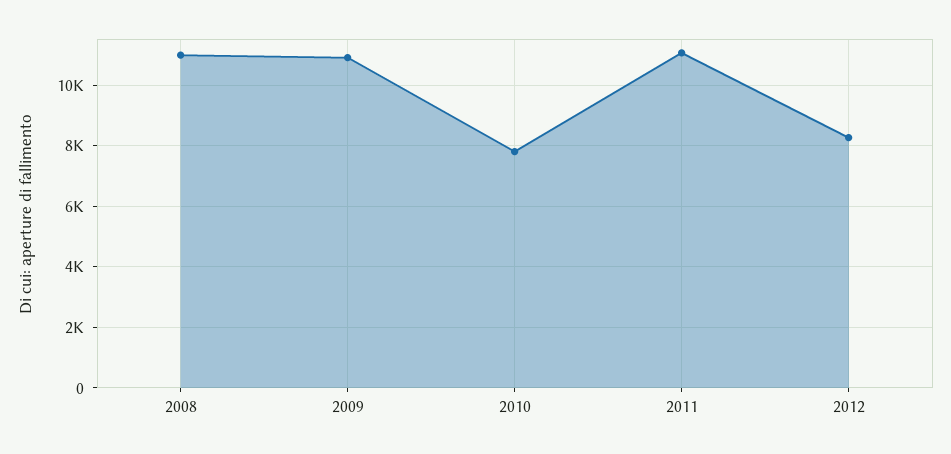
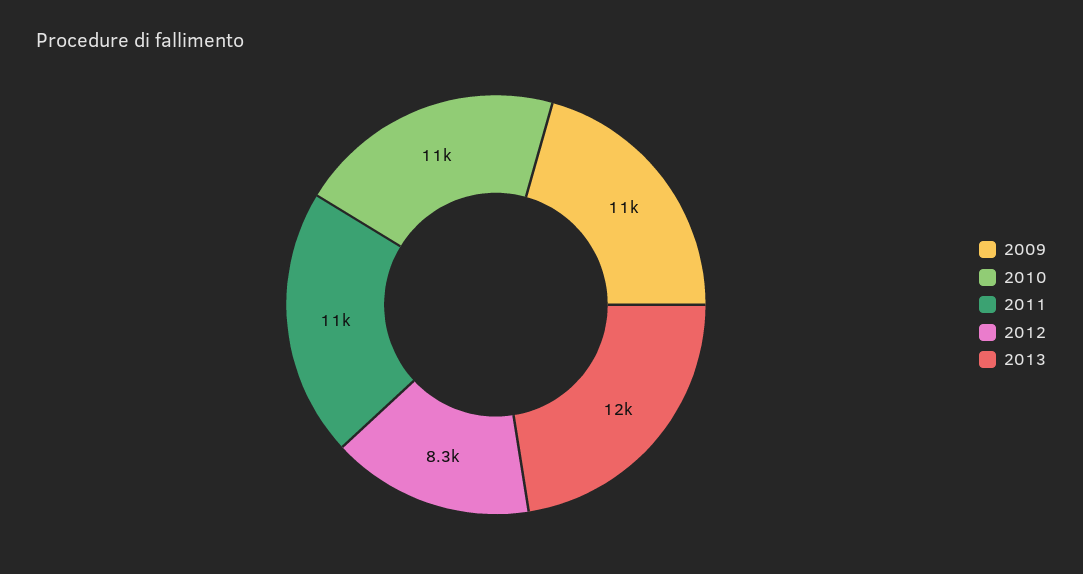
2008: 11000 -> none
2010: 7800 -> 11000
2013: none -> 12000

